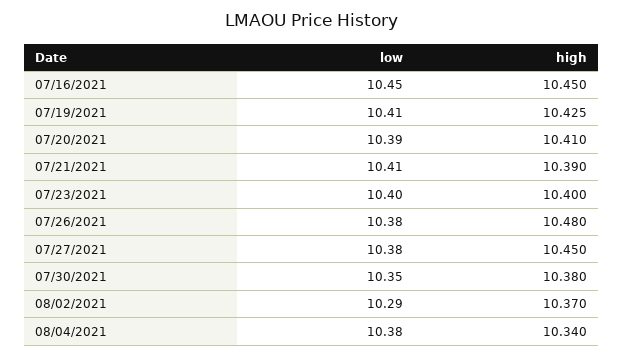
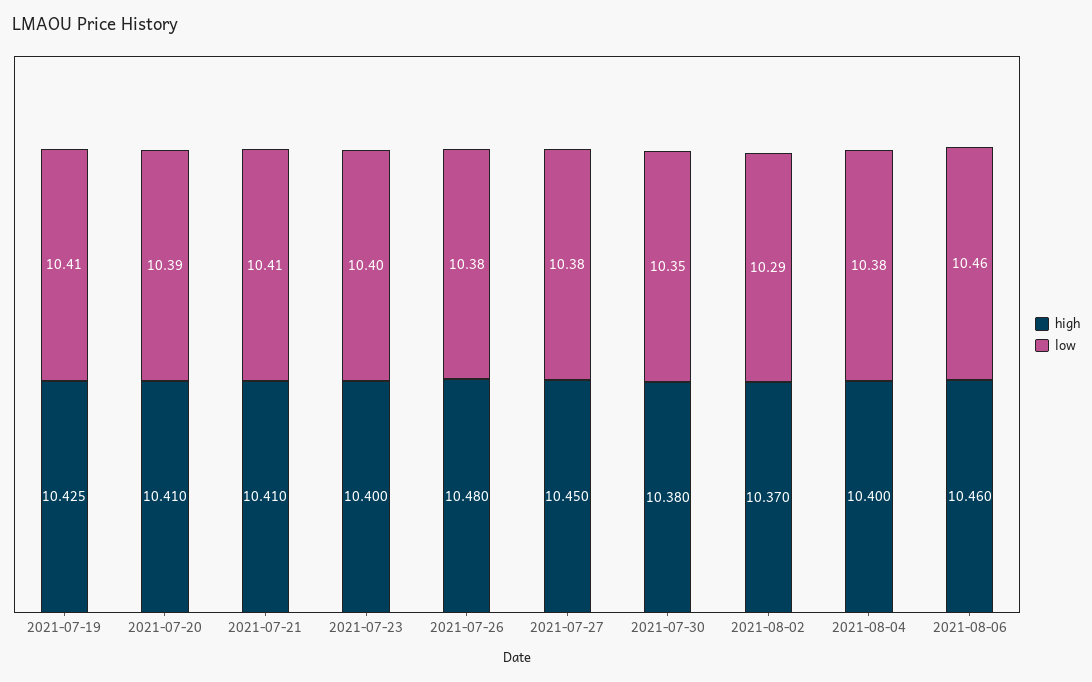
low, 07/16/2021: 10.45 -> none
high, 07/16/2021: 10.45 -> none
high, 07/21/2021: 10.39 -> 10.41
high, 08/04/2021: 10.34 -> 10.4
high, 2021-08-06: none -> 10.46
low, 2021-08-06: none -> 10.46

